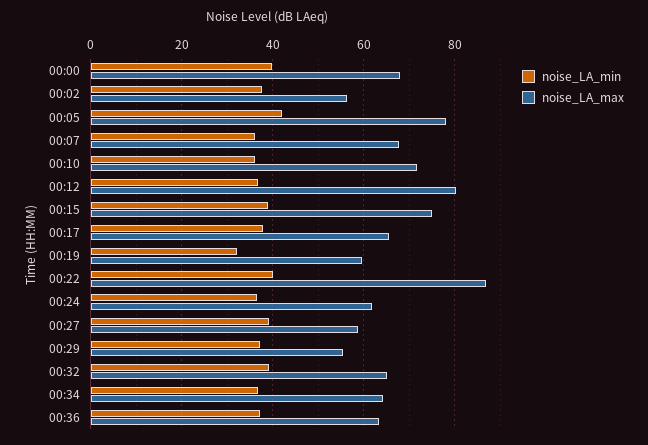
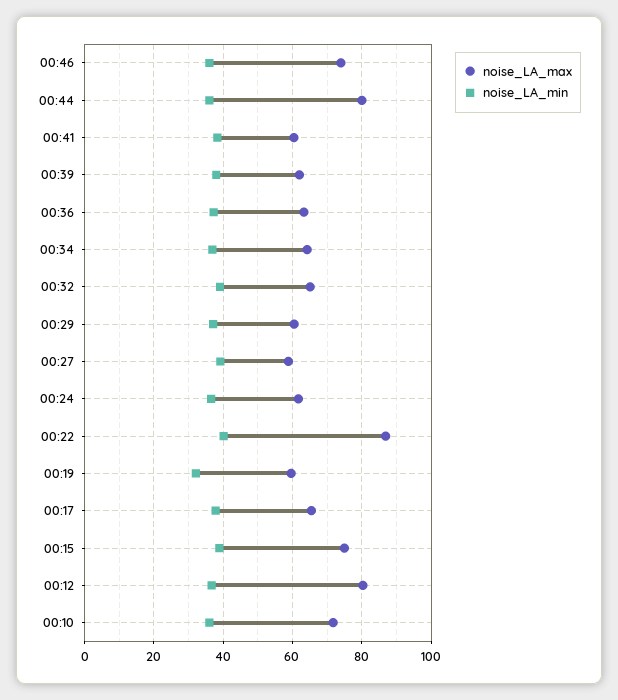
noise_LA_min, 00:00: 40 -> none
noise_LA_max, 00:00: 68 -> none
noise_LA_min, 00:02: 38 -> none
noise_LA_max, 00:02: 56 -> none
noise_LA_min, 00:05: 42 -> none
noise_LA_max, 00:05: 78 -> none
noise_LA_min, 00:07: 36 -> none
noise_LA_max, 00:07: 68 -> none
noise_LA_max, 00:29: 56 -> 60
noise_LA_max, 00:46: none -> 74
noise_LA_min, 00:46: none -> 36
noise_LA_max, 00:44: none -> 80
noise_LA_min, 00:44: none -> 36
noise_LA_max, 00:41: none -> 60
noise_LA_min, 00:41: none -> 38
noise_LA_max, 00:39: none -> 62
noise_LA_min, 00:39: none -> 38

